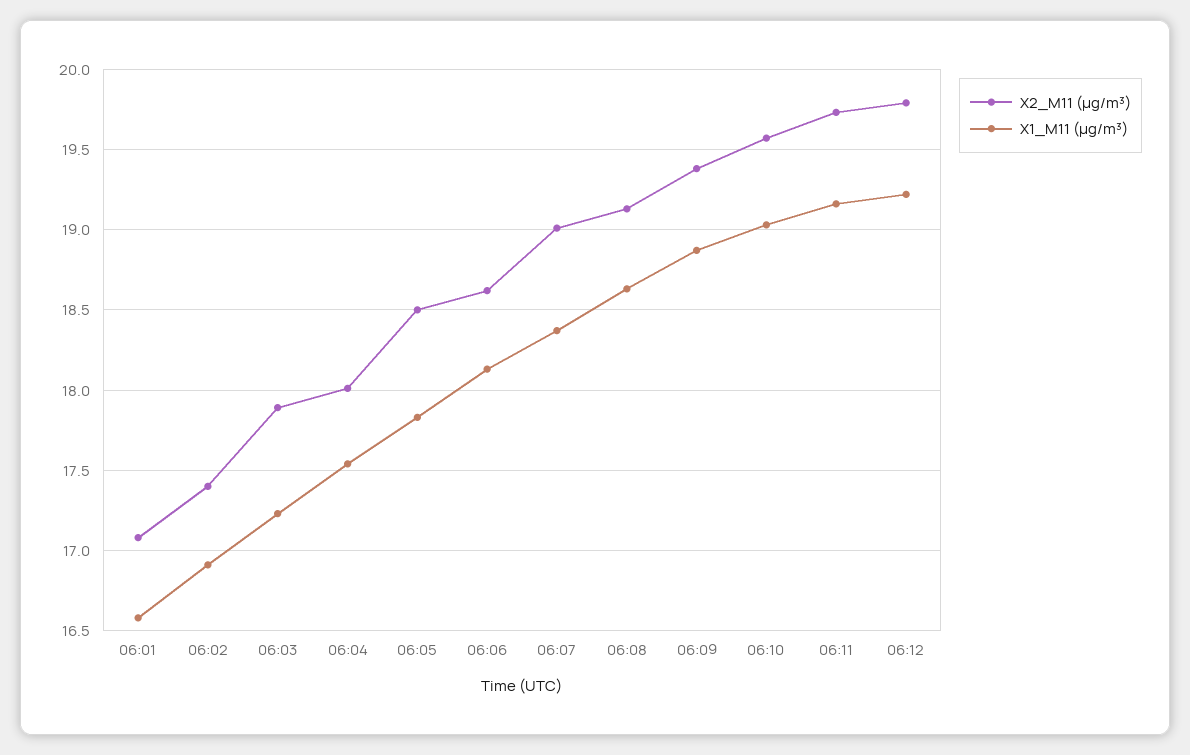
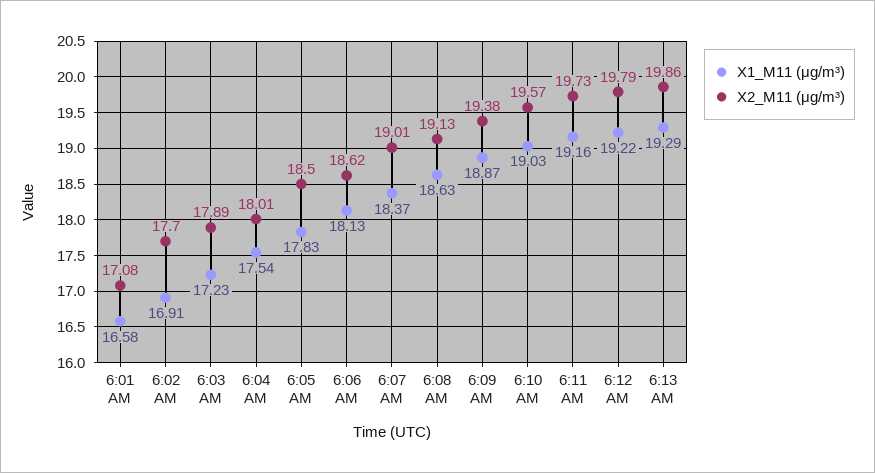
X2_M11 (μg/m³), 06:02: 17.4 -> 17.7
X1_M11 (μg/m³), 6:13 AM: none -> 19.29
X2_M11 (μg/m³), 6:13 AM: none -> 19.86

